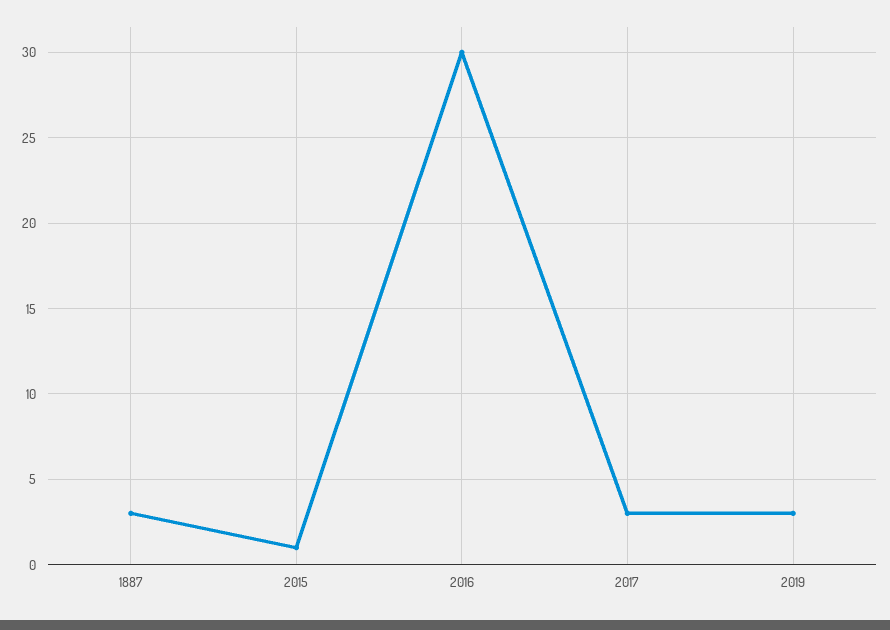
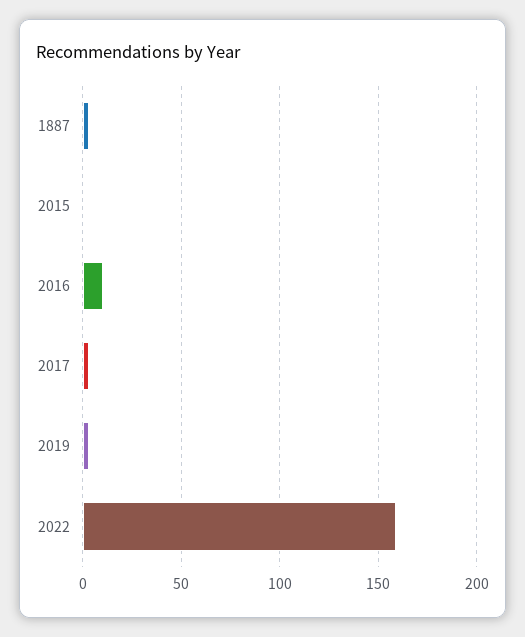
2016: 30 -> 10
2022: none -> 160

